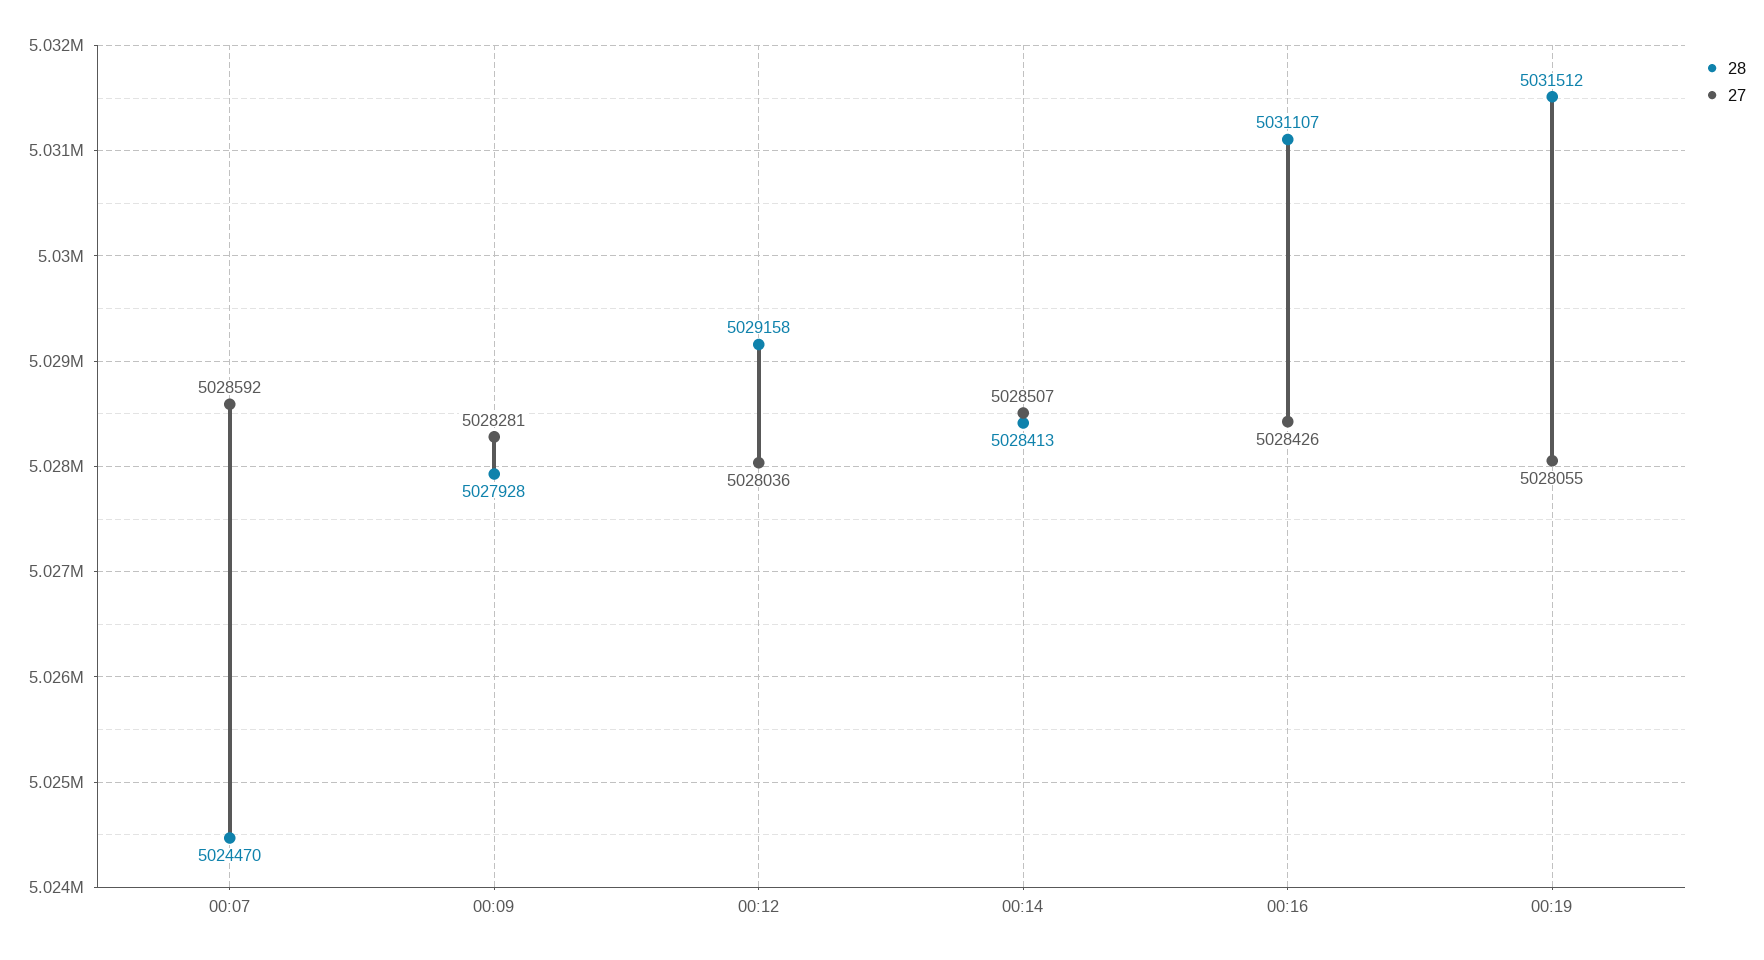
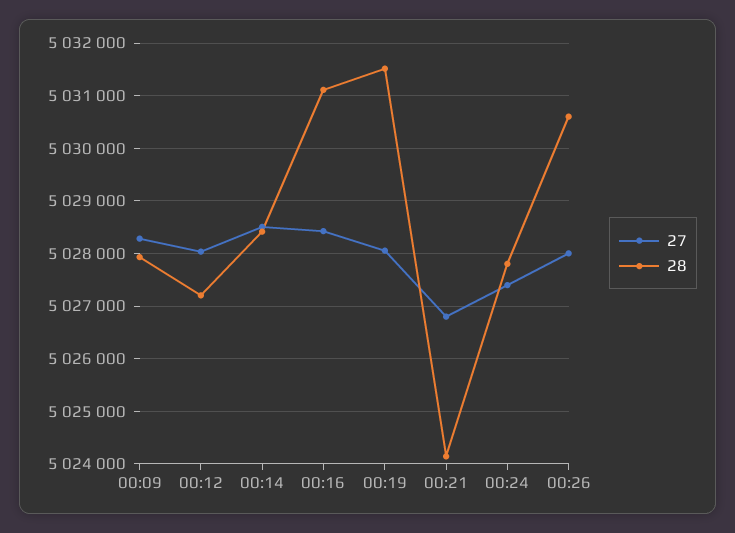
28, 00:07: 5024470 -> none
27, 00:07: 5028592 -> none
28, 00:12: 5029158 -> 5027200
27, 00:21: none -> 5026800
28, 00:21: none -> 5024200
27, 00:24: none -> 5027400
28, 00:24: none -> 5027800
27, 00:26: none -> 5028000
28, 00:26: none -> 5030600

